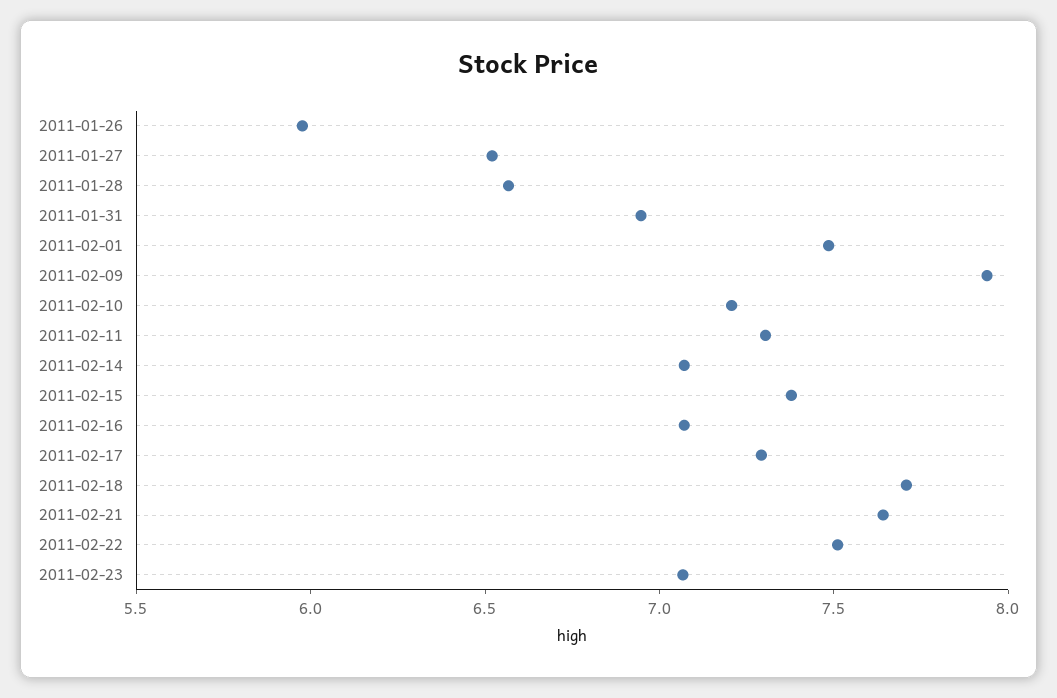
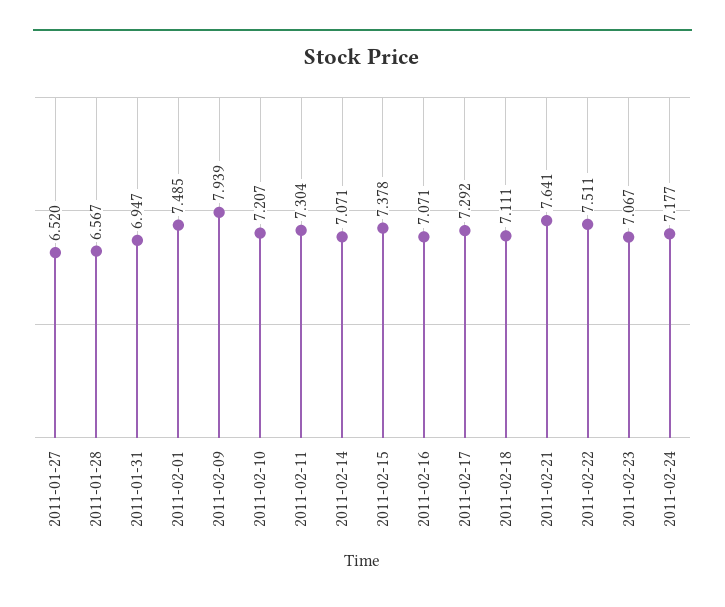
2011-01-26: 6 -> none
2011-02-18: 7.7 -> 7.111
2011-02-24: none -> 7.177

